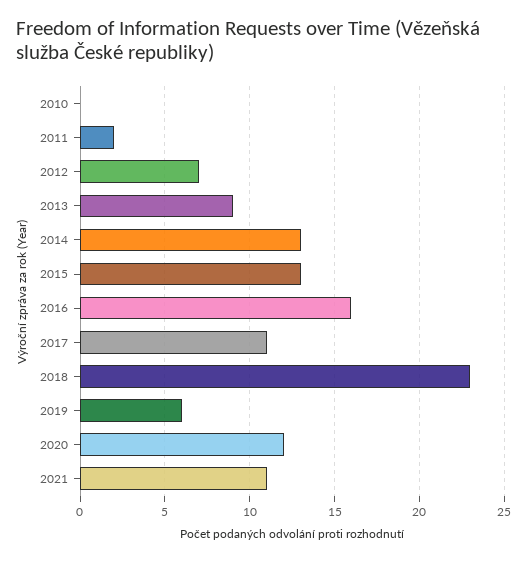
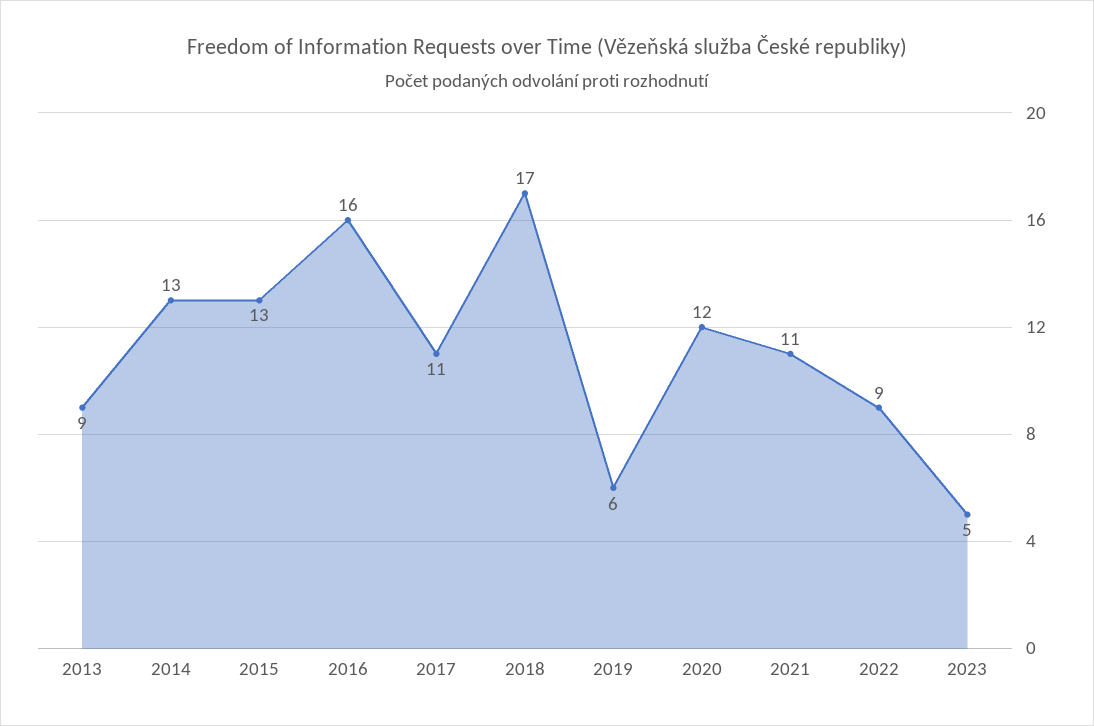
2010: 0 -> none
2011: 2 -> none
2012: 7 -> none
2018: 23 -> 17
2022: none -> 9
2023: none -> 5

